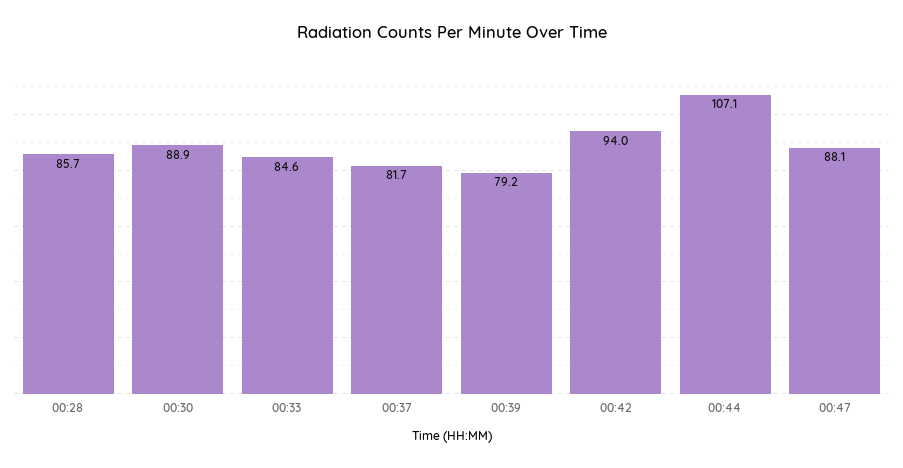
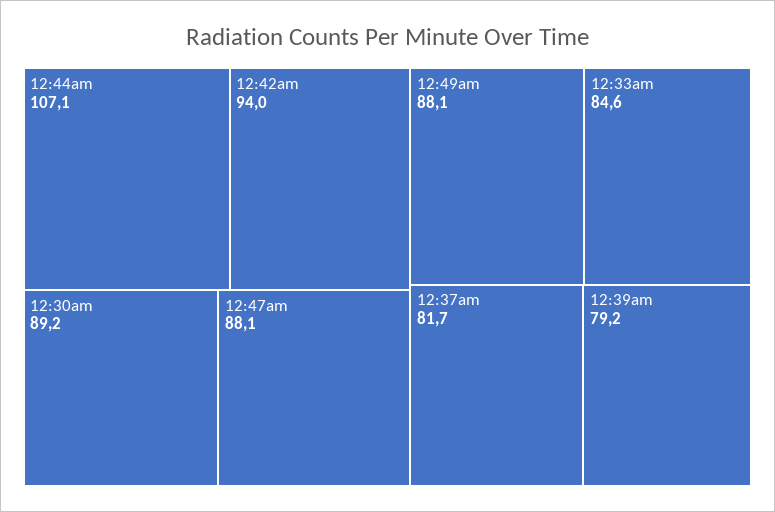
00:28: 85.7 -> none
00:30: 88.9 -> 89.2
12:49am: none -> 88.1

